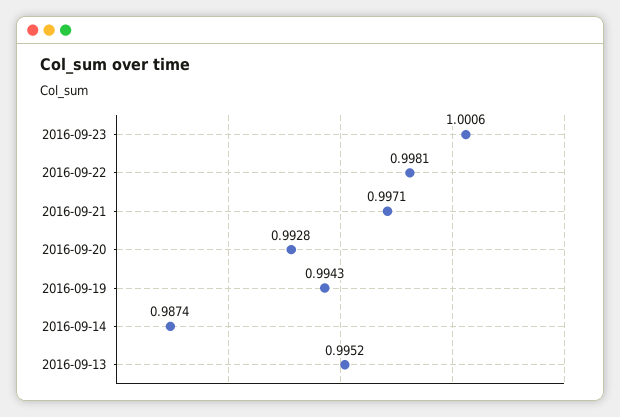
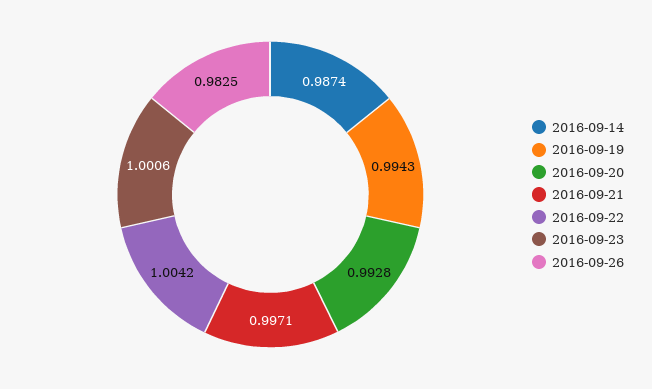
2016-09-22: 0.9981 -> 1.0042
2016-09-13: 0.9952 -> none
2016-09-26: none -> 0.9825

